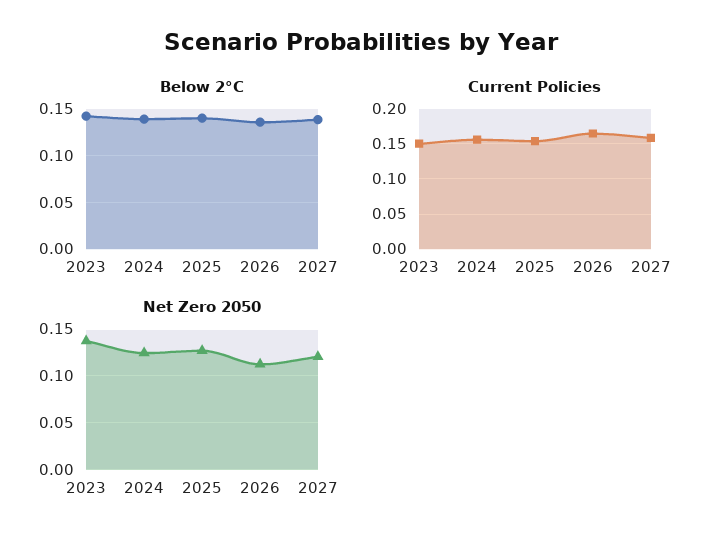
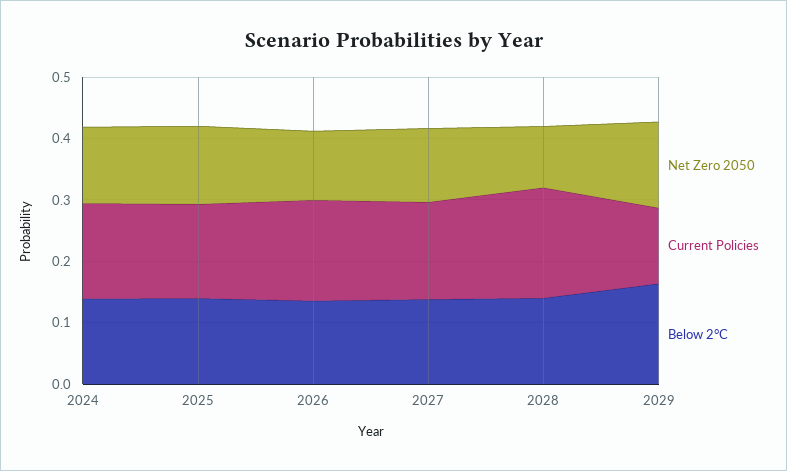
Below 2°C, 2023: 0.14 -> none
Current Policies, 2023: 0.15 -> none
Net Zero 2050, 2023: 0.14 -> none
Net Zero 2050, 2028: none -> 0.1
Current Policies, 2028: none -> 0.18
Below 2°C, 2028: none -> 0.14
Net Zero 2050, 2029: none -> 0.14
Current Policies, 2029: none -> 0.12
Below 2°C, 2029: none -> 0.16

